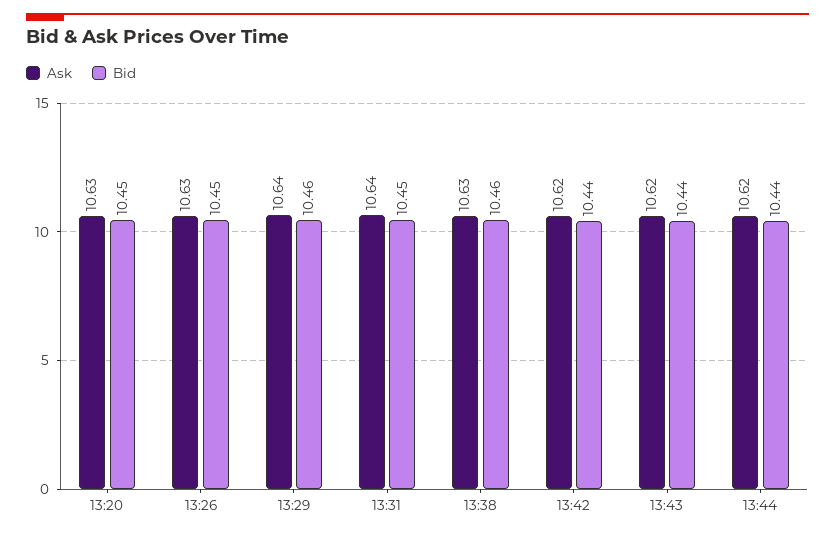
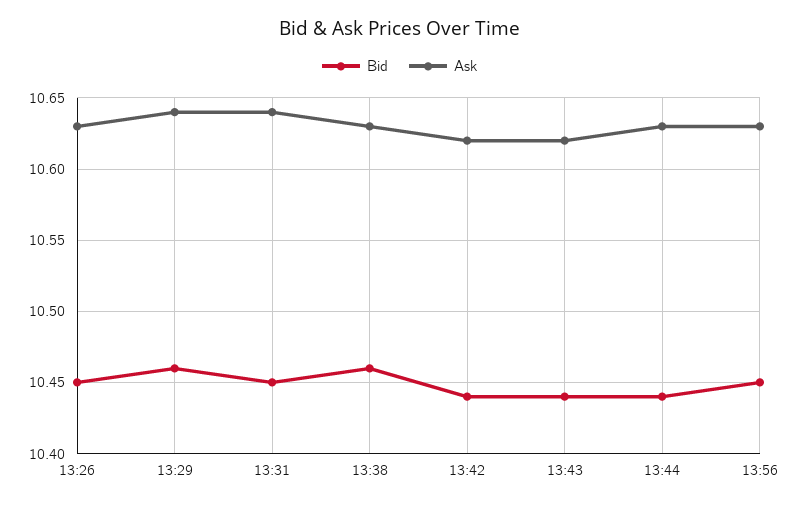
Ask, 13:20: 10.63 -> none
Bid, 13:20: 10.45 -> none
Ask, 13:44: 10.62 -> 10.63
Bid, 13:56: none -> 10.45
Ask, 13:56: none -> 10.63

